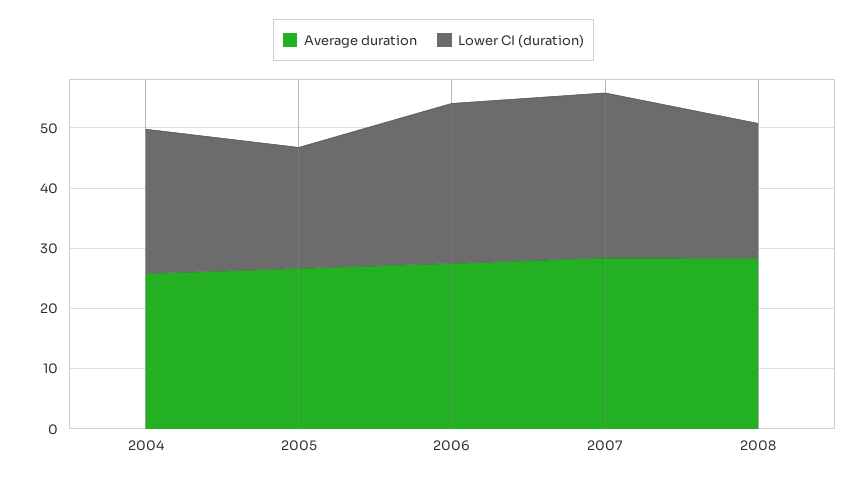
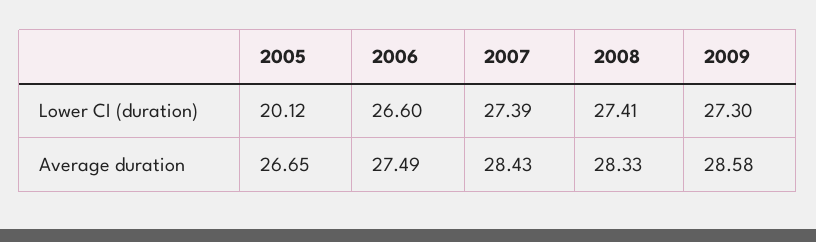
Average duration, 2004: 26 -> none
Lower CI (duration), 2004: 24 -> none
Lower CI (duration), 2008: 22 -> 27.41
Lower CI (duration), 2009: none -> 27.3
Average duration, 2009: none -> 28.58

